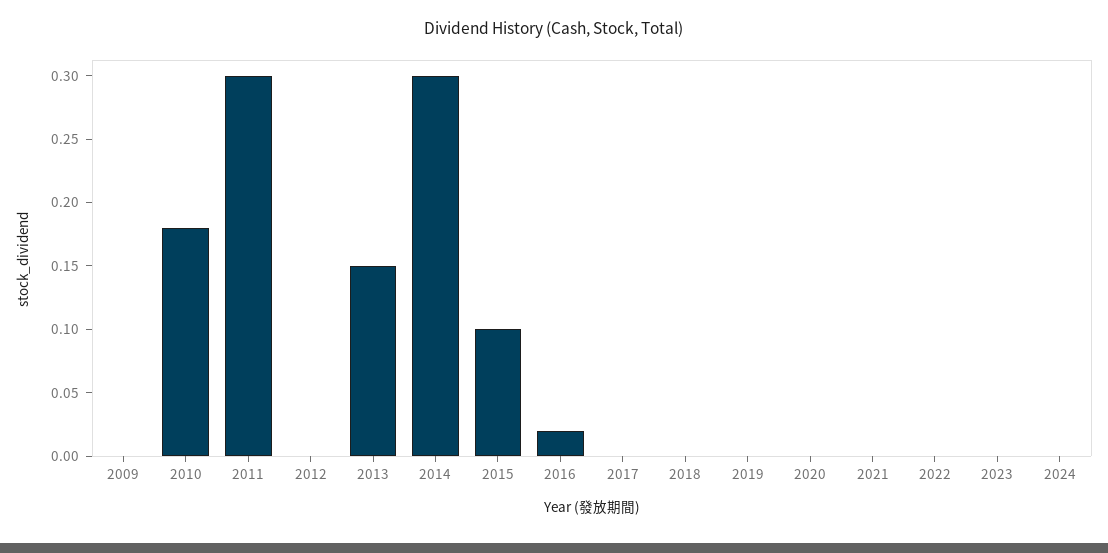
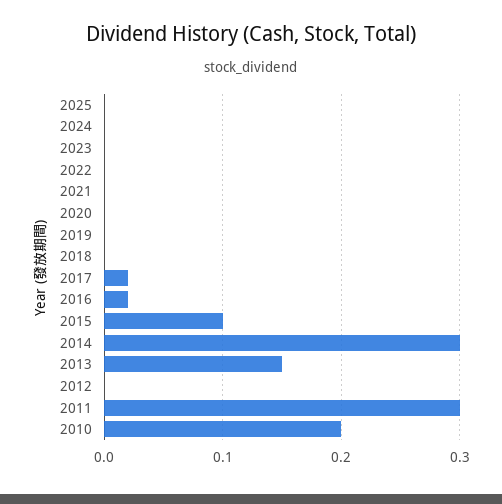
2009: 0 -> none
2010: 0.18 -> 0.2
2017: 0 -> 0.02
2025: none -> 0

